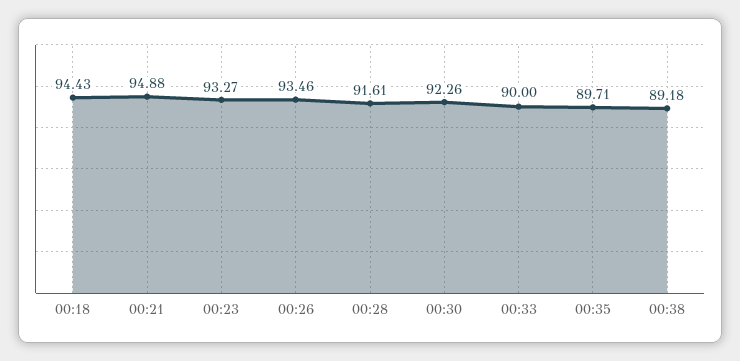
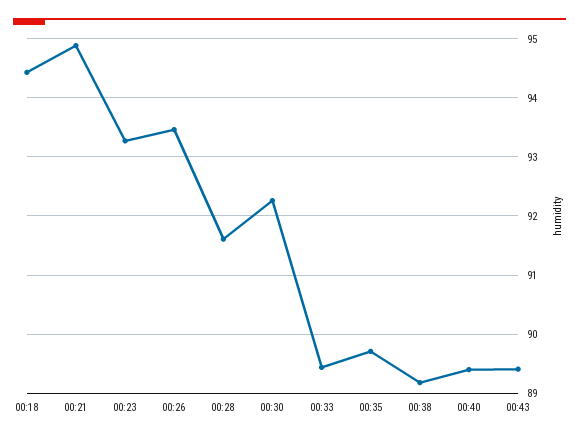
00:33: 90 -> 89.4
00:40: none -> 89.4
00:43: none -> 89.4

